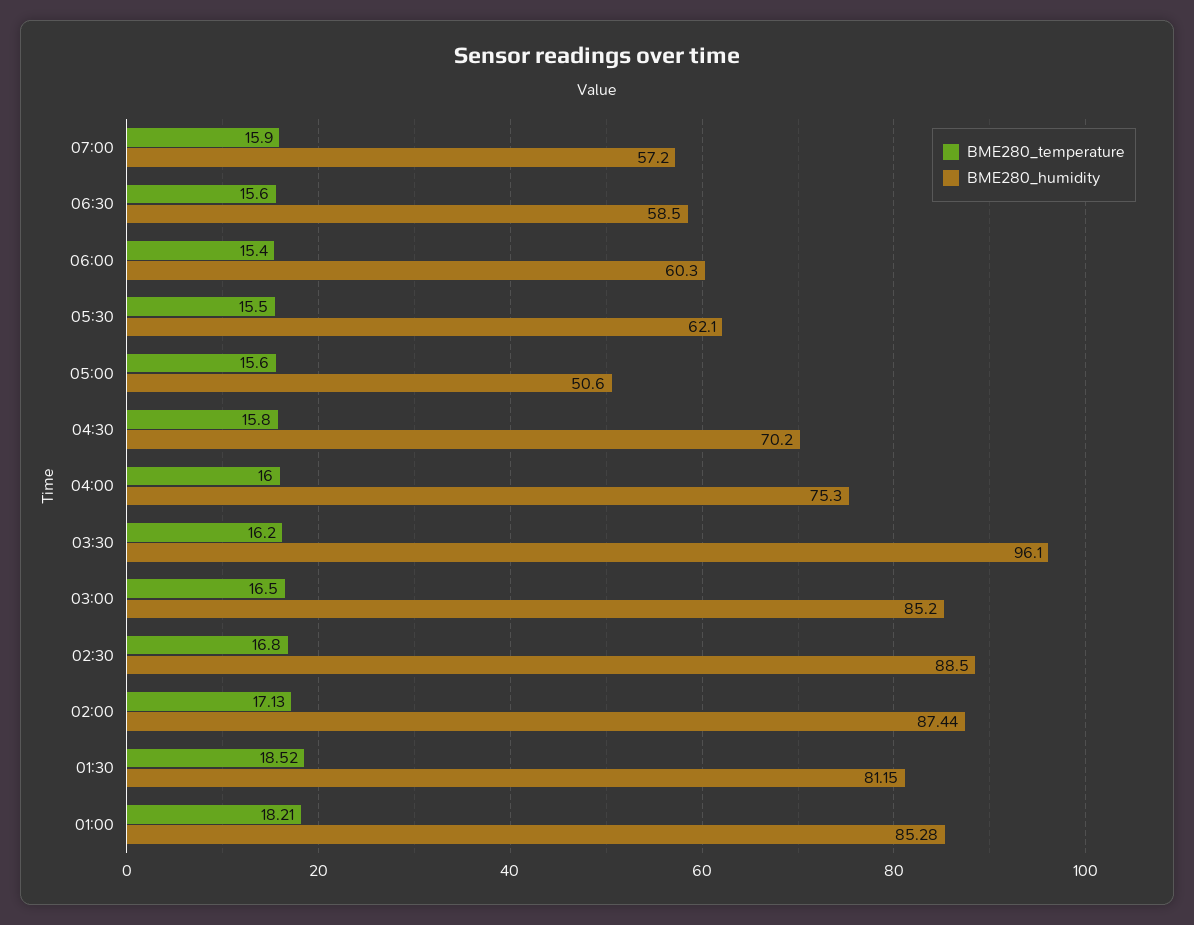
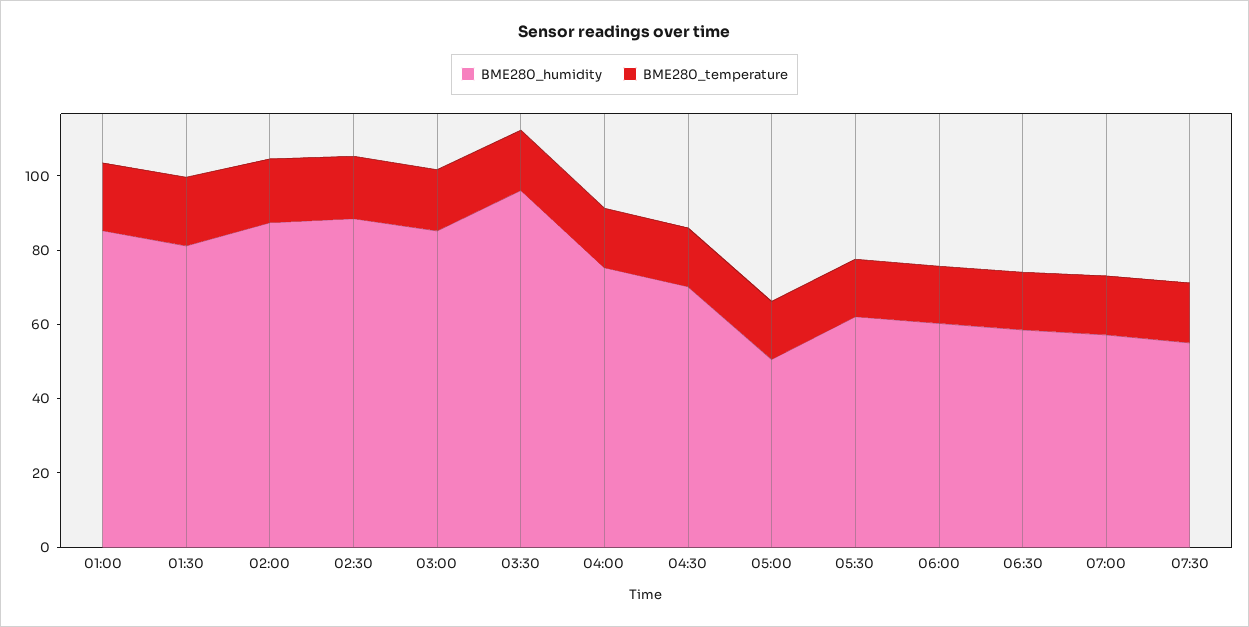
BME280_humidity, 07:30: none -> 55
BME280_temperature, 07:30: none -> 15

